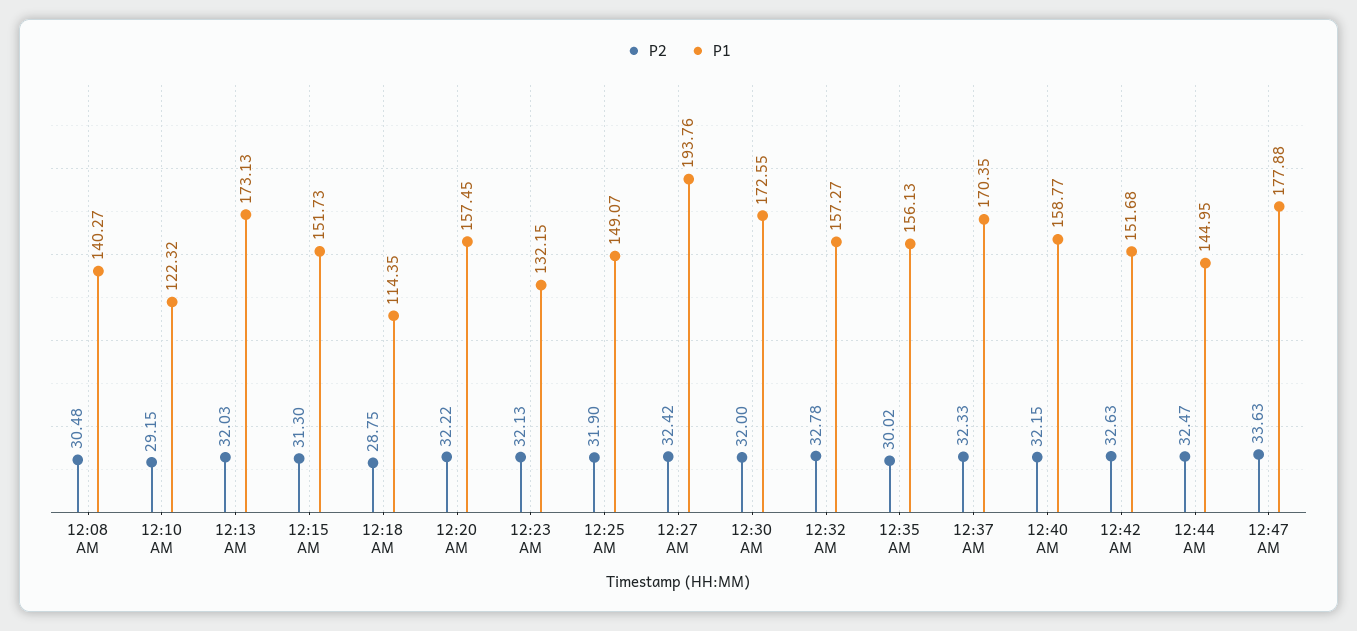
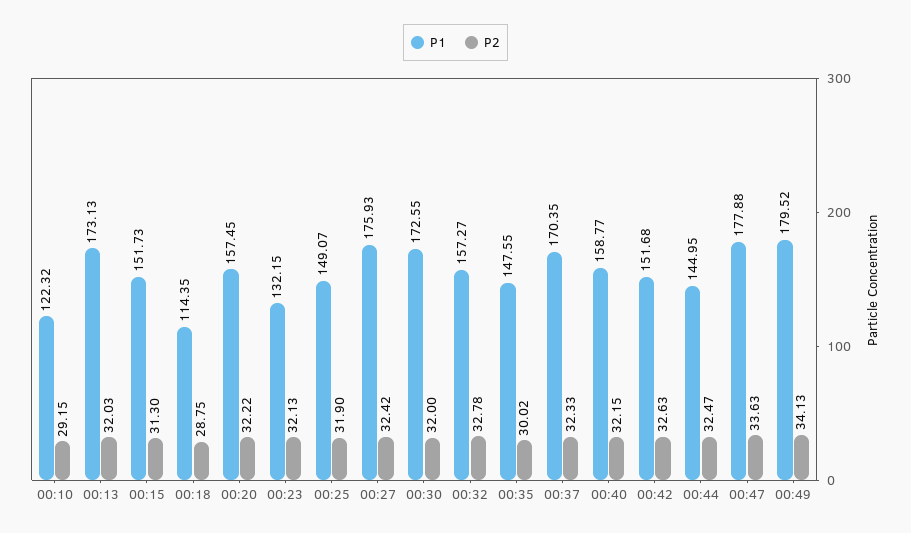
P2, 12:08 AM: 30.48 -> none
P1, 12:08 AM: 140.27 -> none
P1, 12:27 AM: 193.76 -> 175.93
P1, 12:35 AM: 156.13 -> 147.55
P1, 00:49: none -> 179.52
P2, 00:49: none -> 34.13

